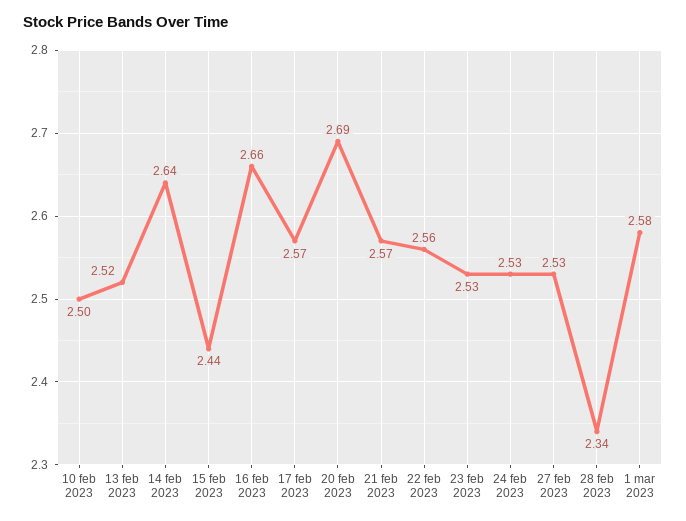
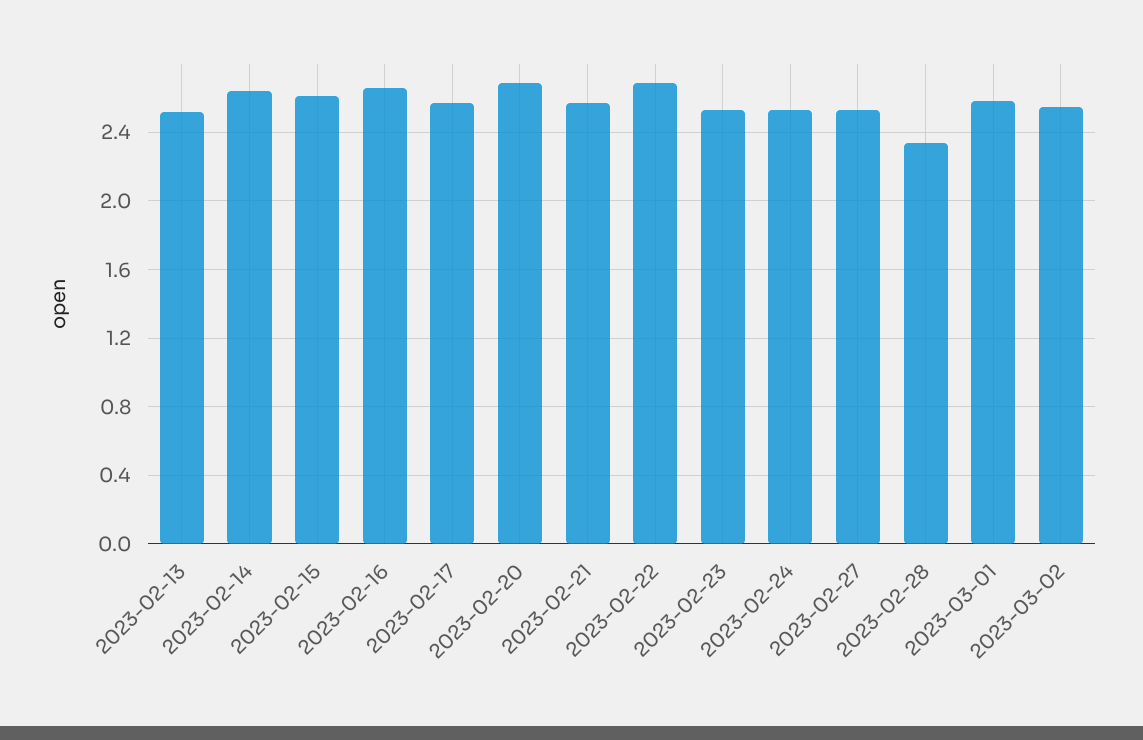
10 feb 2023: 2.5 -> none
15 feb 2023: 2.44 -> 2.6
22 feb 2023: 2.56 -> 2.7
2023-03-02: none -> 2.55

